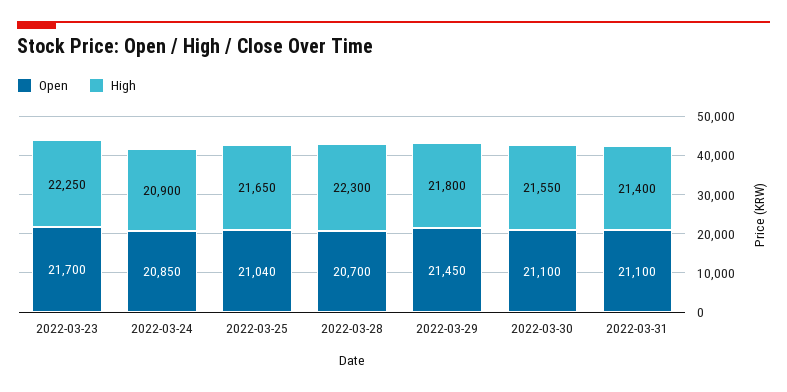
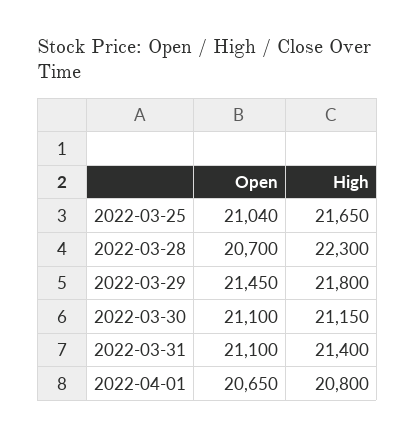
Open, 2022-03-23: 21700 -> none
High, 2022-03-23: 22250 -> none
Open, 2022-03-24: 20850 -> none
High, 2022-03-24: 20900 -> none
High, 2022-03-30: 21550 -> 21150
Open, 2022-04-01: none -> 20650
High, 2022-04-01: none -> 20800

